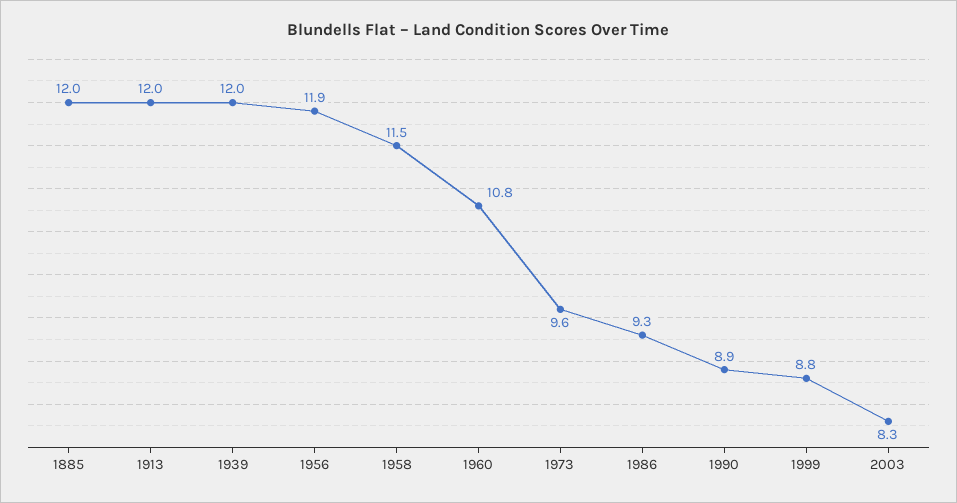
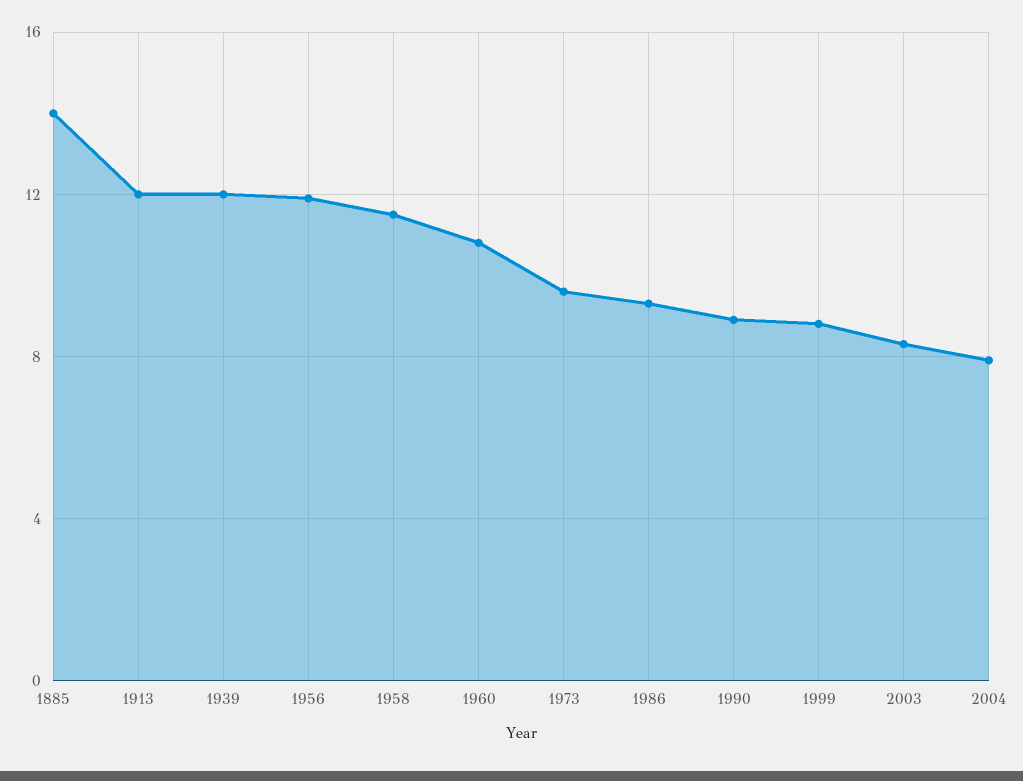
1885: 12 -> 14
2004: none -> 8

